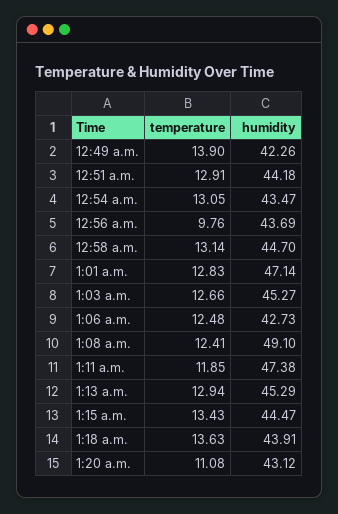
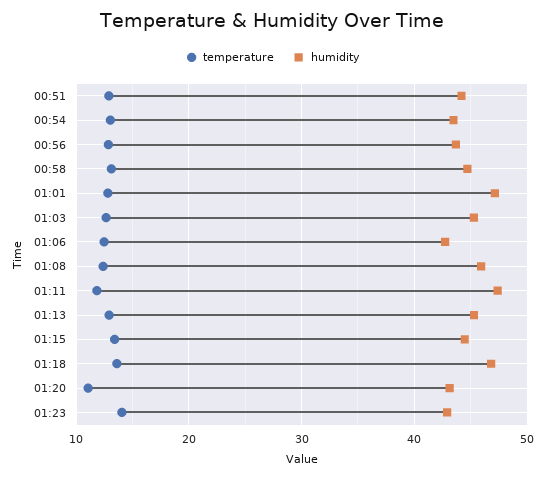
temperature, 12:49 a.m.: 13.9 -> none
humidity, 12:49 a.m.: 42.26 -> none
temperature, 12:56 a.m.: 9.76 -> 13
humidity, 1:08 a.m.: 49.1 -> 46
humidity, 1:18 a.m.: 43.91 -> 47
temperature, 01:23: none -> 14
humidity, 01:23: none -> 43

